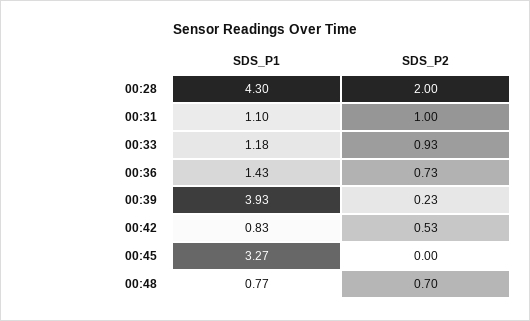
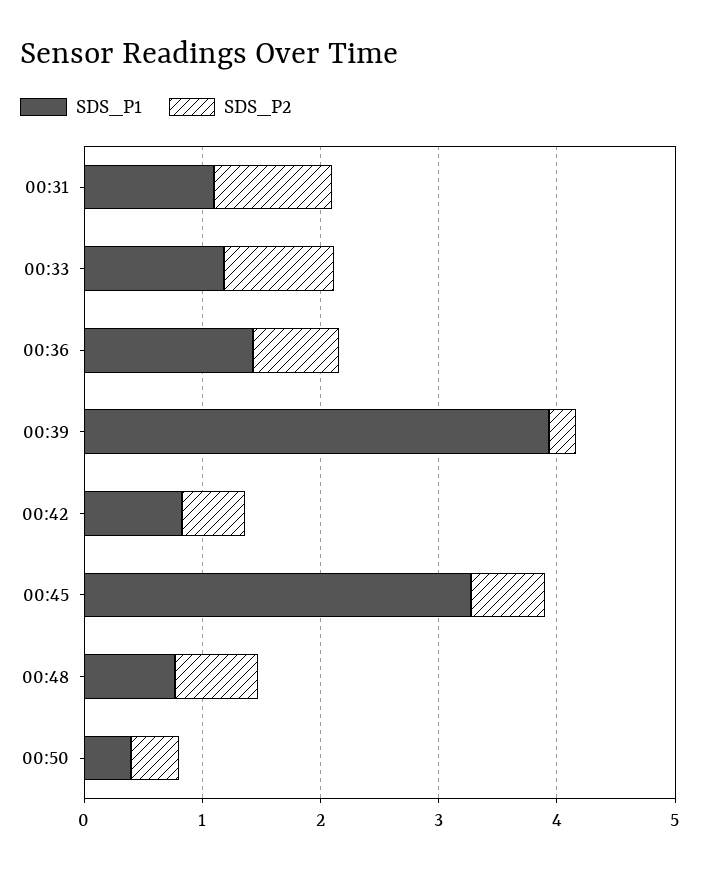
SDS_P1, 00:28: 4.3 -> none
SDS_P2, 00:28: 2 -> none
SDS_P2, 00:45: 0 -> 0.6
SDS_P1, 00:50: none -> 0.4
SDS_P2, 00:50: none -> 0.4

